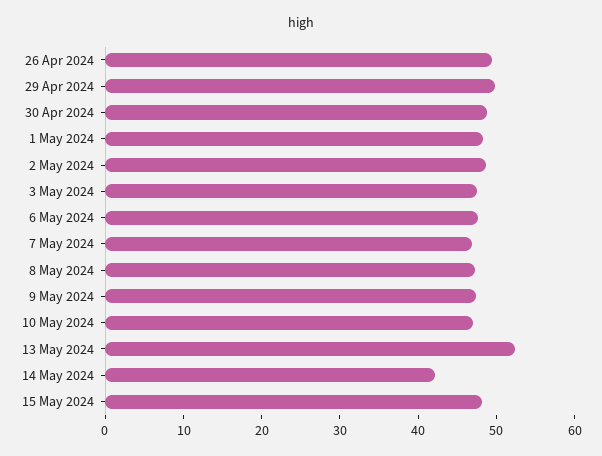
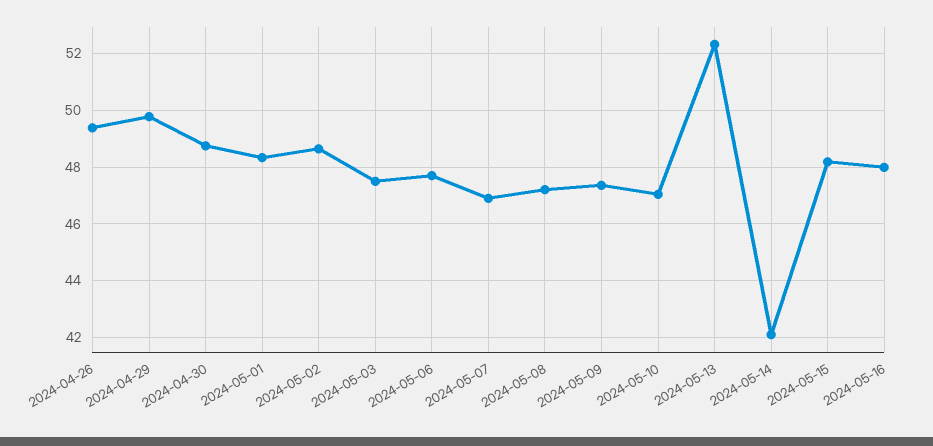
2024-05-16: none -> 48

